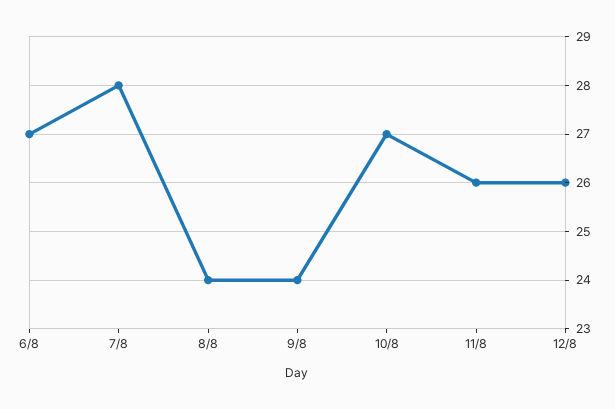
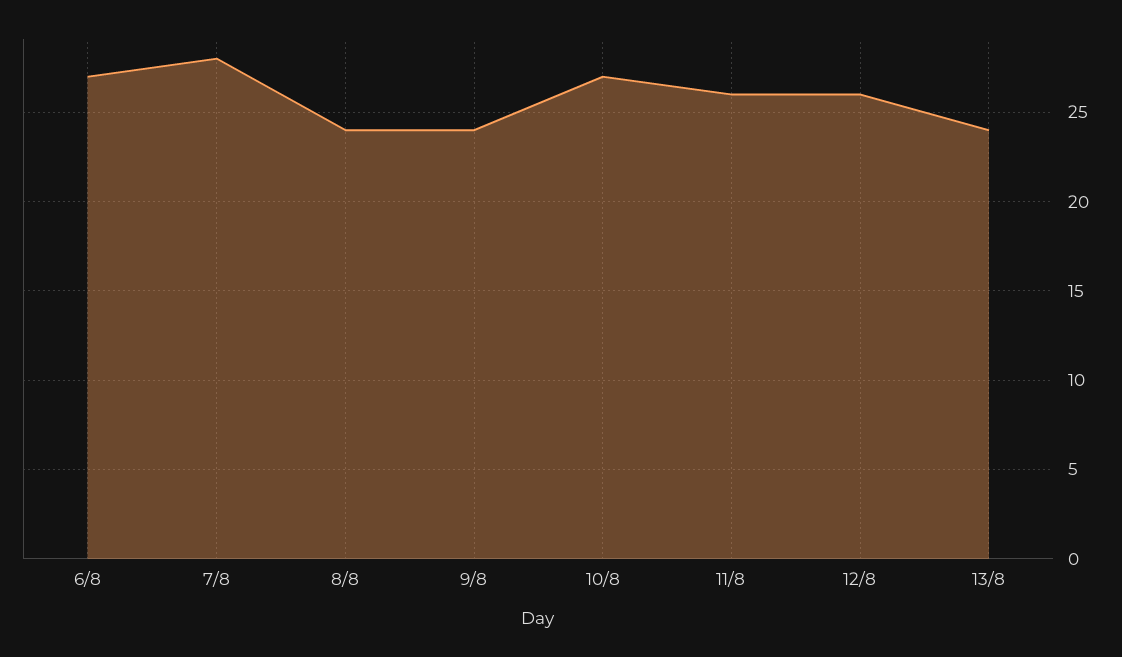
13/8: none -> 24

